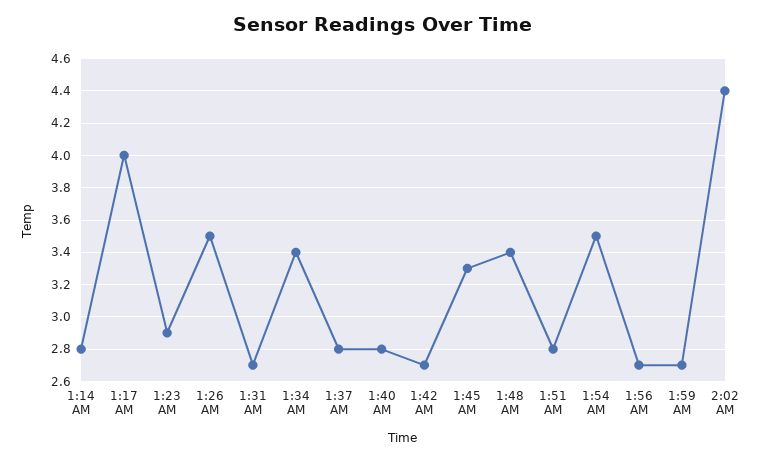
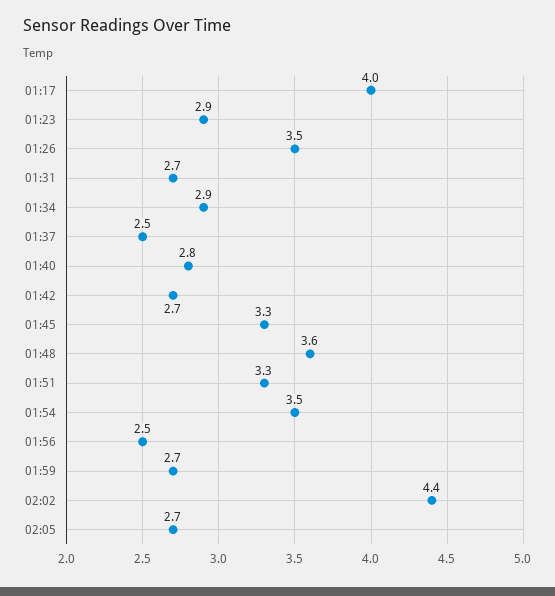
1:14 AM: 2.8 -> none
1:34 AM: 3.4 -> 2.9
1:37 AM: 2.8 -> 2.5
1:48 AM: 3.4 -> 3.6
1:51 AM: 2.8 -> 3.3
1:56 AM: 2.7 -> 2.5
02:05: none -> 2.7

